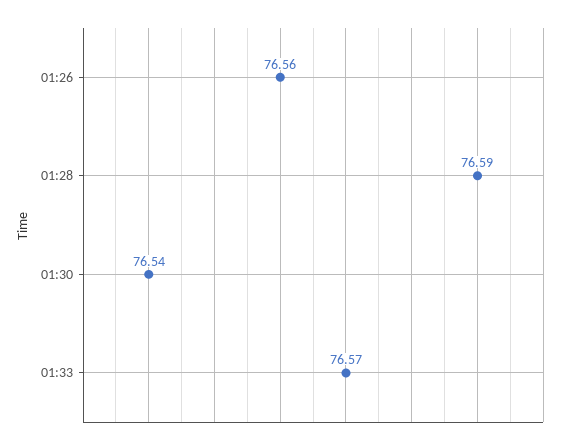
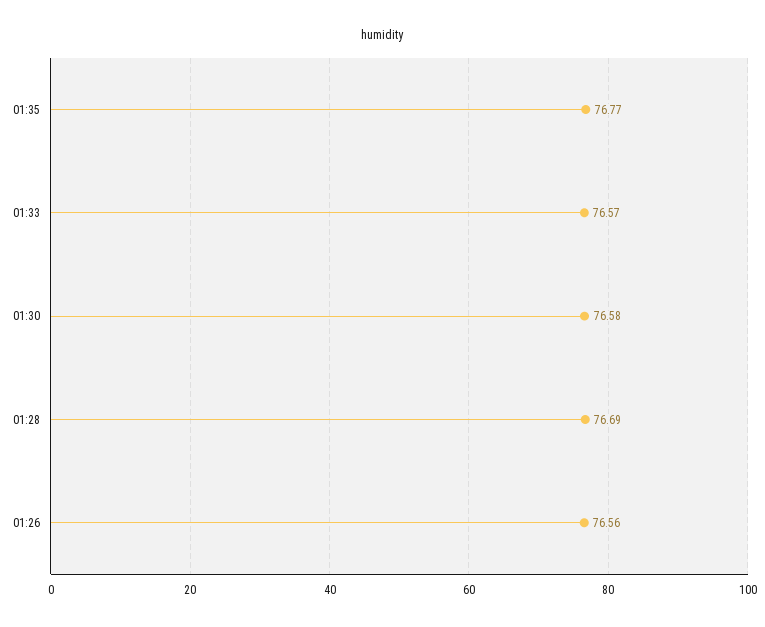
01:28: 76.59 -> 76.69
01:30: 76.54 -> 76.58
01:35: none -> 76.77

